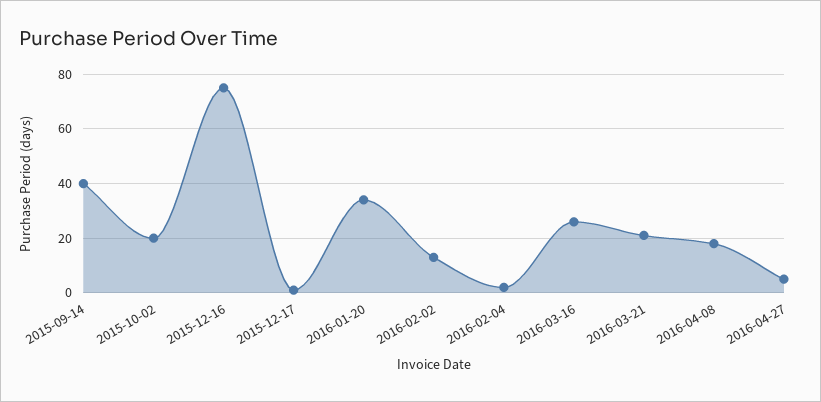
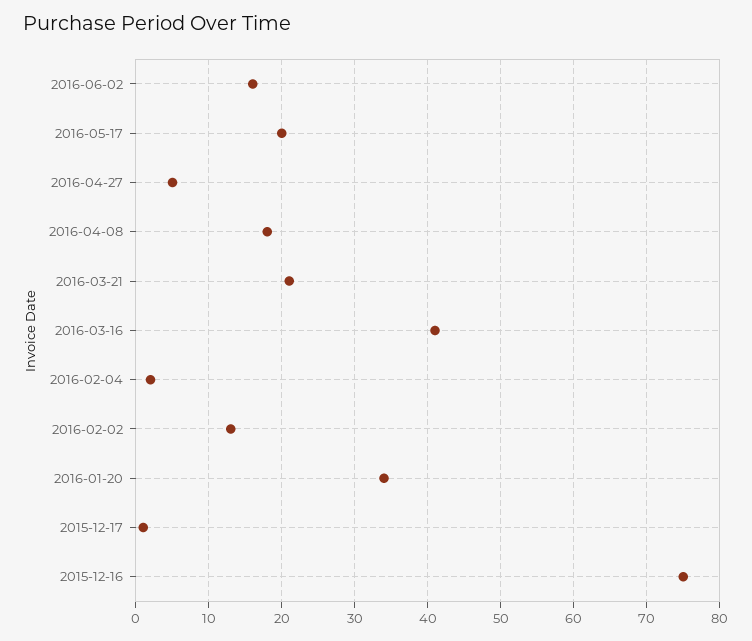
2015-09-14: 40 -> none
2015-10-02: 20 -> none
2016-03-16: 25 -> 41
2016-06-02: none -> 16
2016-05-17: none -> 20

